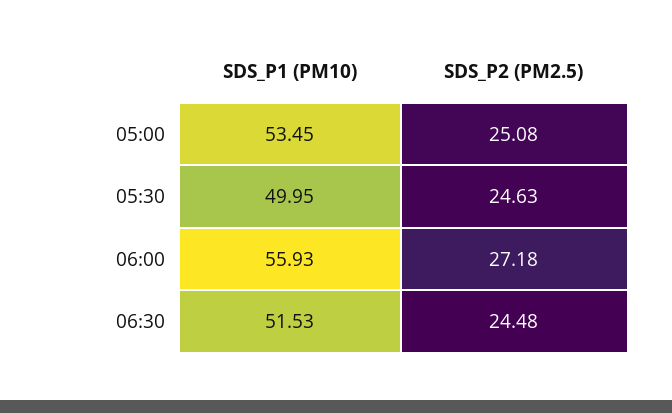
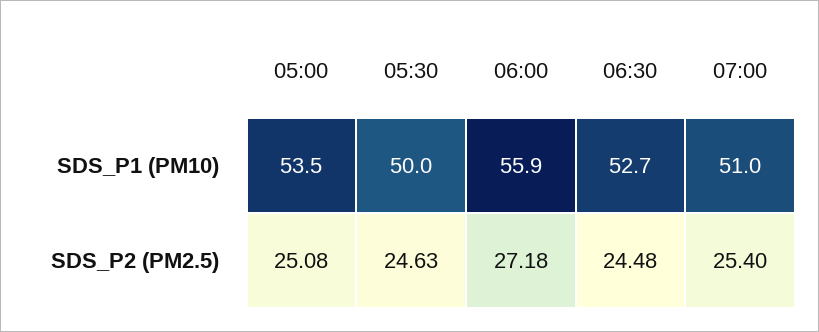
SDS_P1 (PM10), 06:30: 51.53 -> 52.7
SDS_P1 (PM10), 07:00: none -> 51
SDS_P2 (PM2.5), 07:00: none -> 25.4

